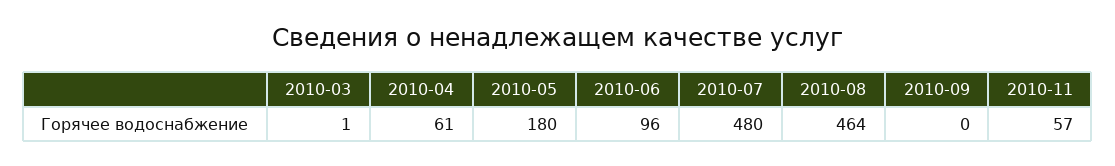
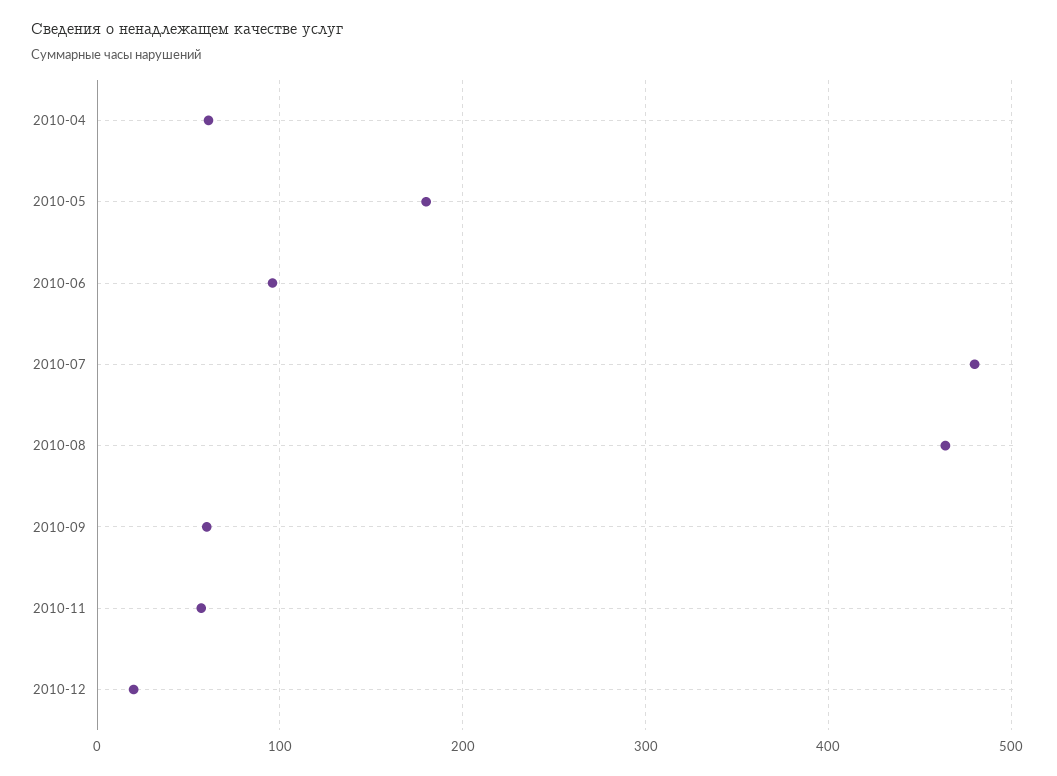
2010-03: 1 -> none
2010-09: 0 -> 60
2010-12: none -> 20

